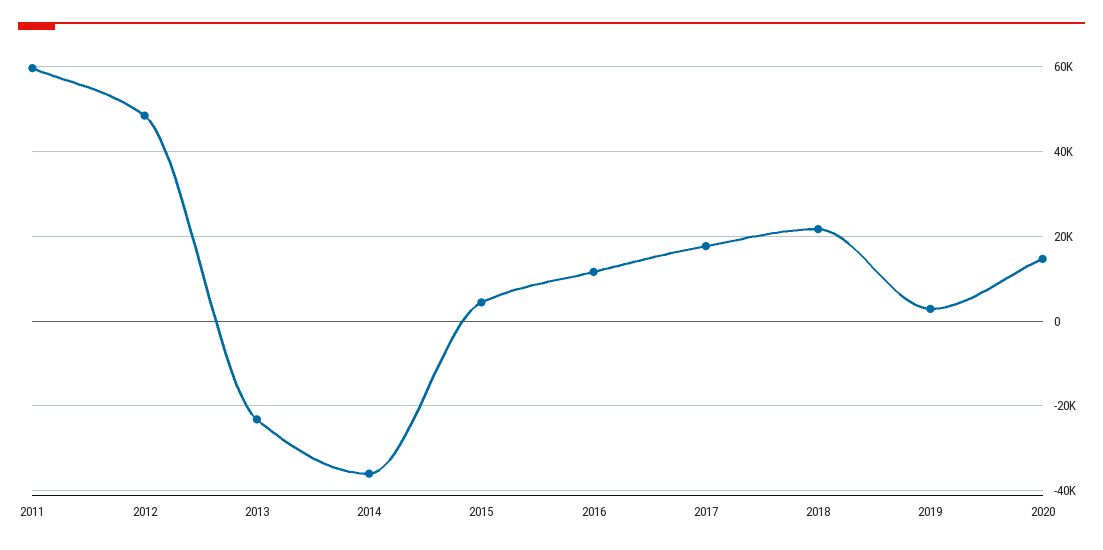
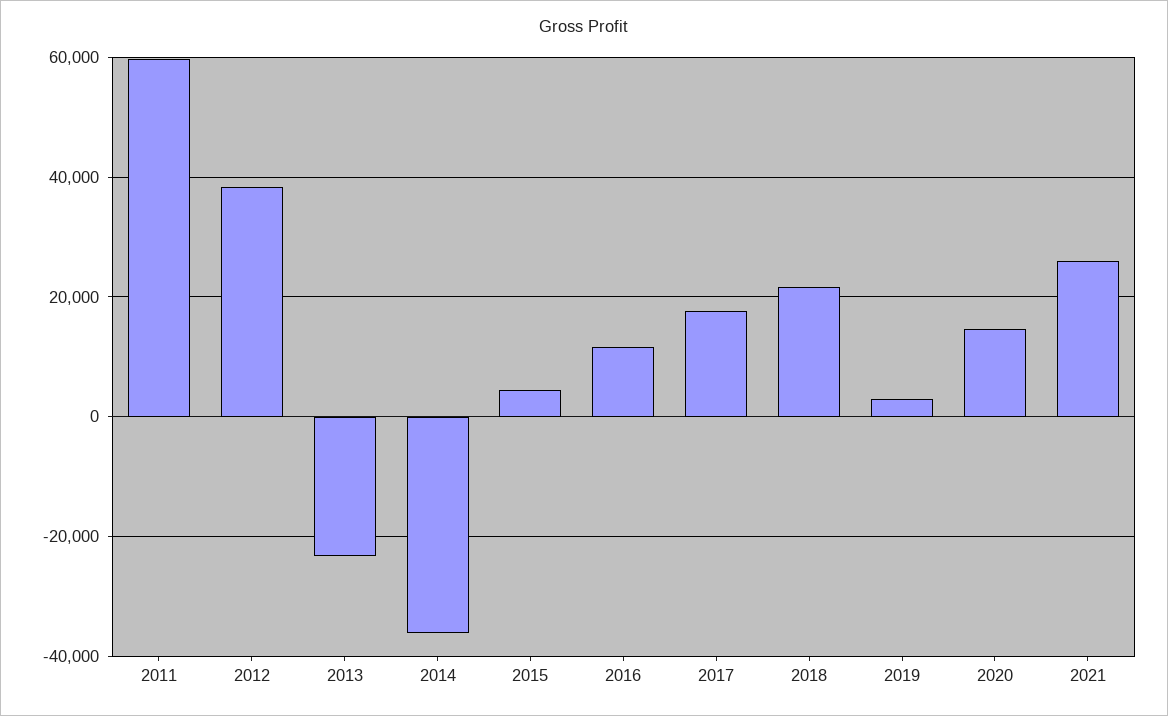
2012: 48000 -> 38000
2021: none -> 26000

